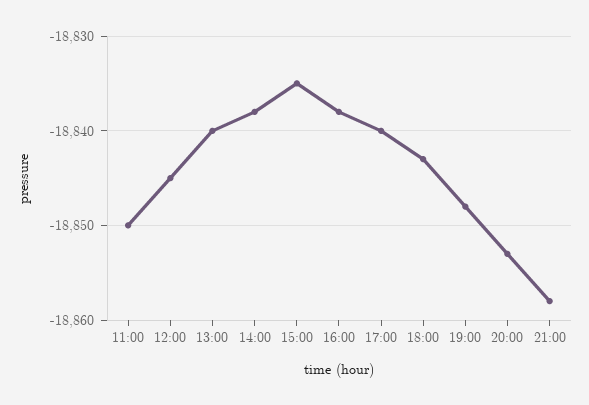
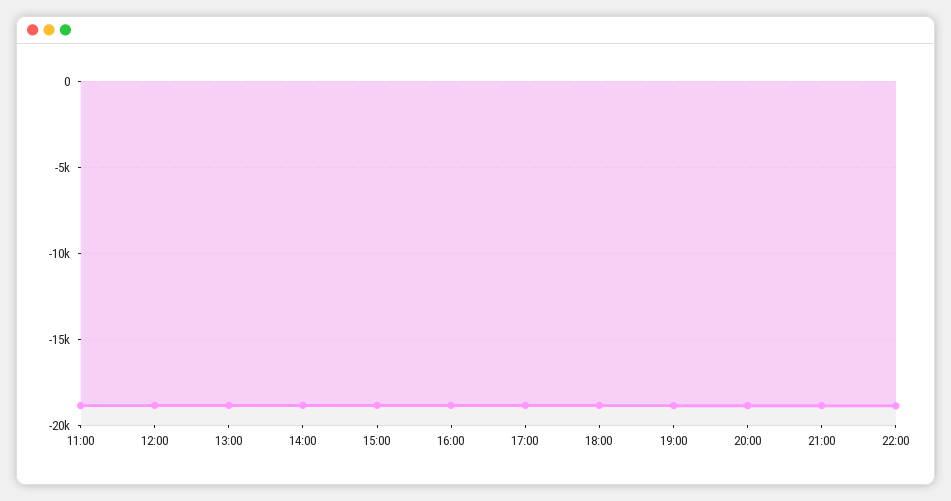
22:00: none -> -19000

